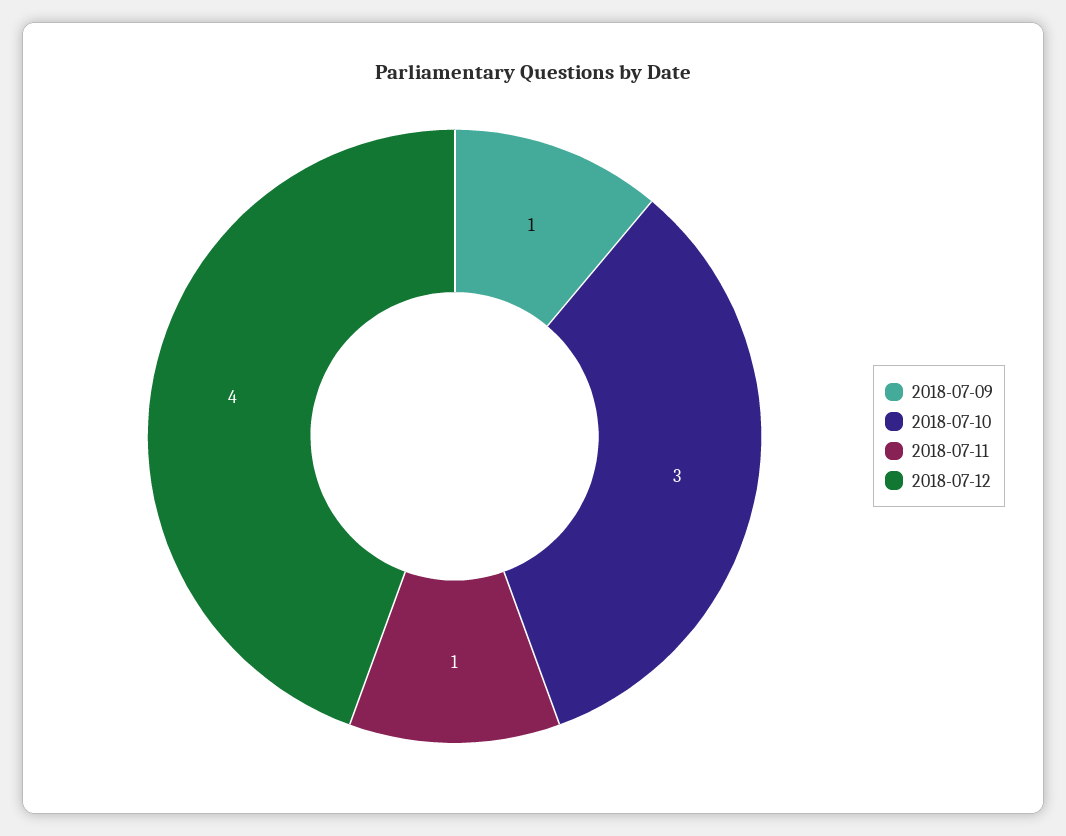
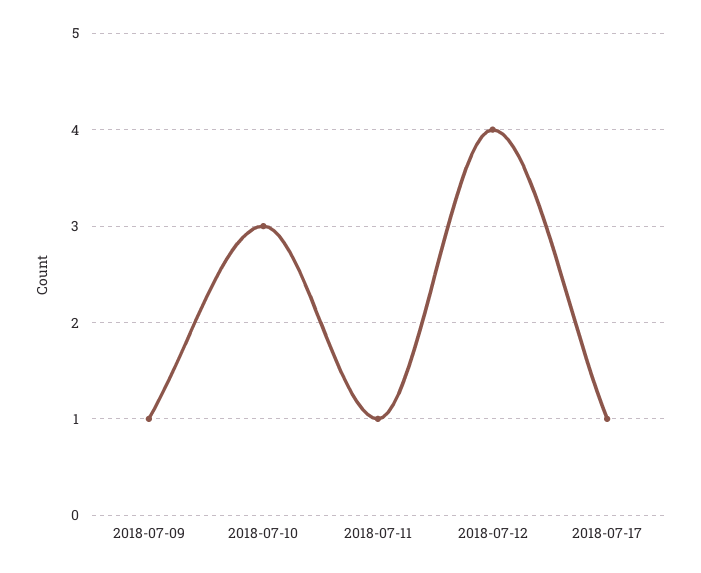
2018-07-17: none -> 1

